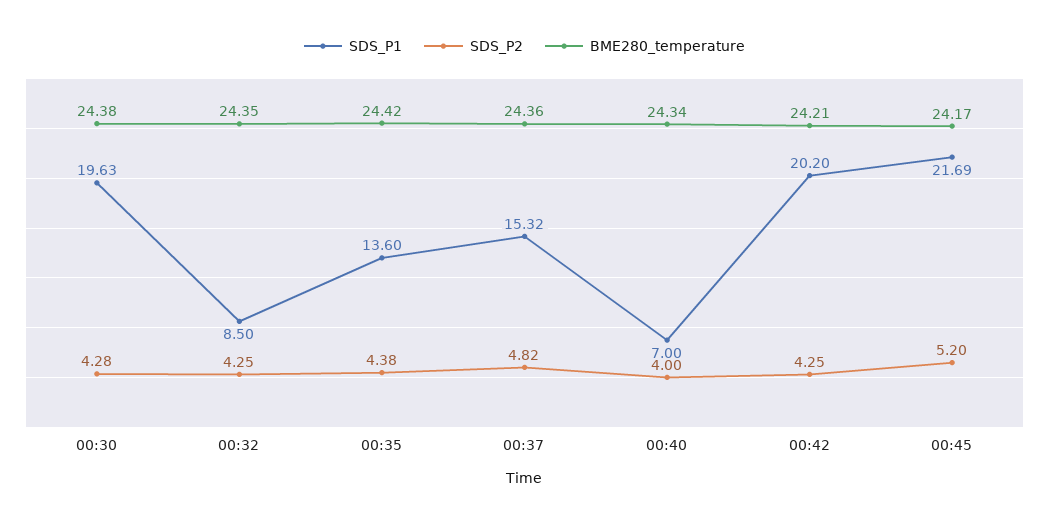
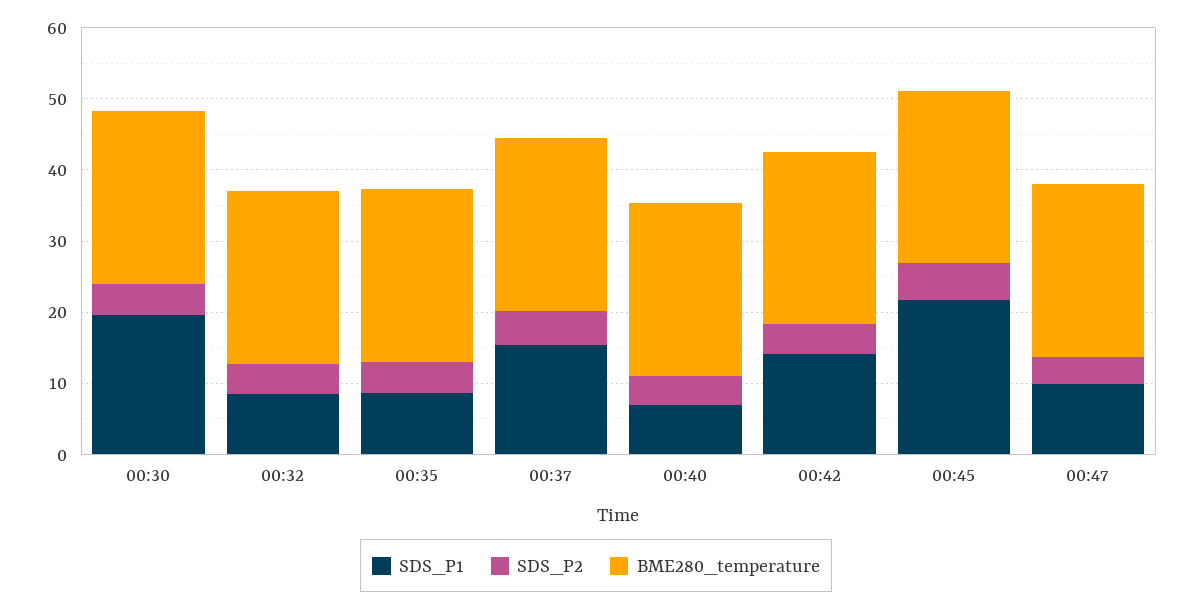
SDS_P1, 00:35: 13.6 -> 8
SDS_P1, 00:42: 20.2 -> 14
SDS_P1, 00:47: none -> 10
SDS_P2, 00:47: none -> 4
BME280_temperature, 00:47: none -> 24

